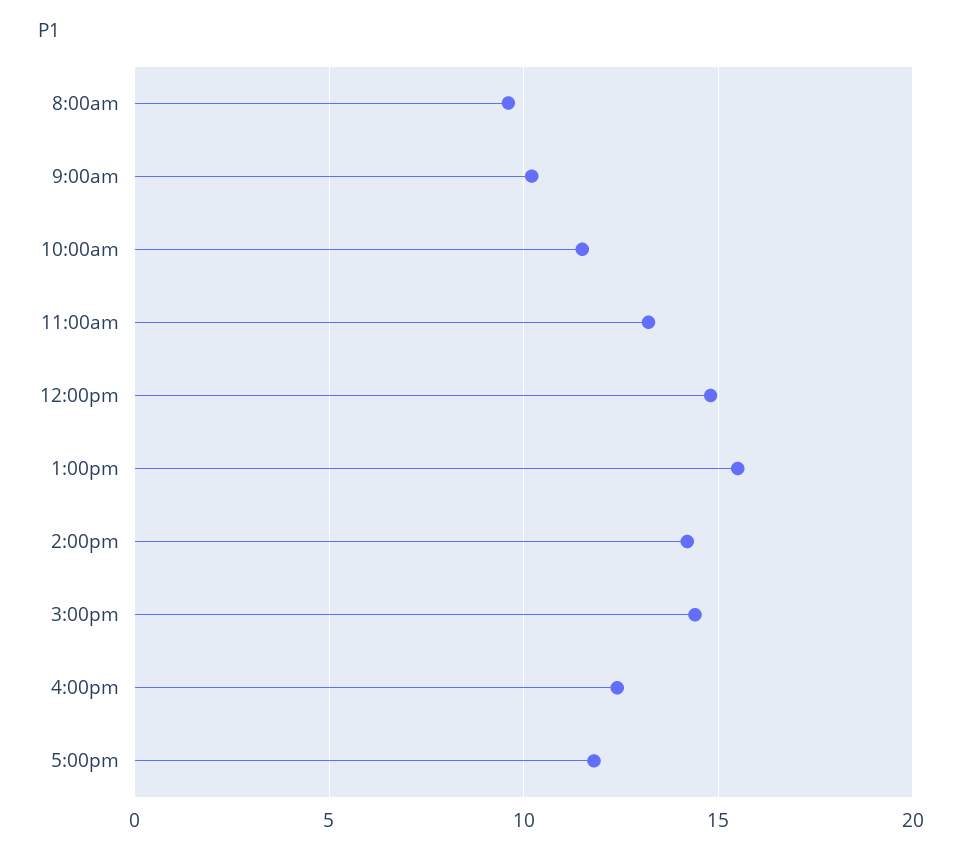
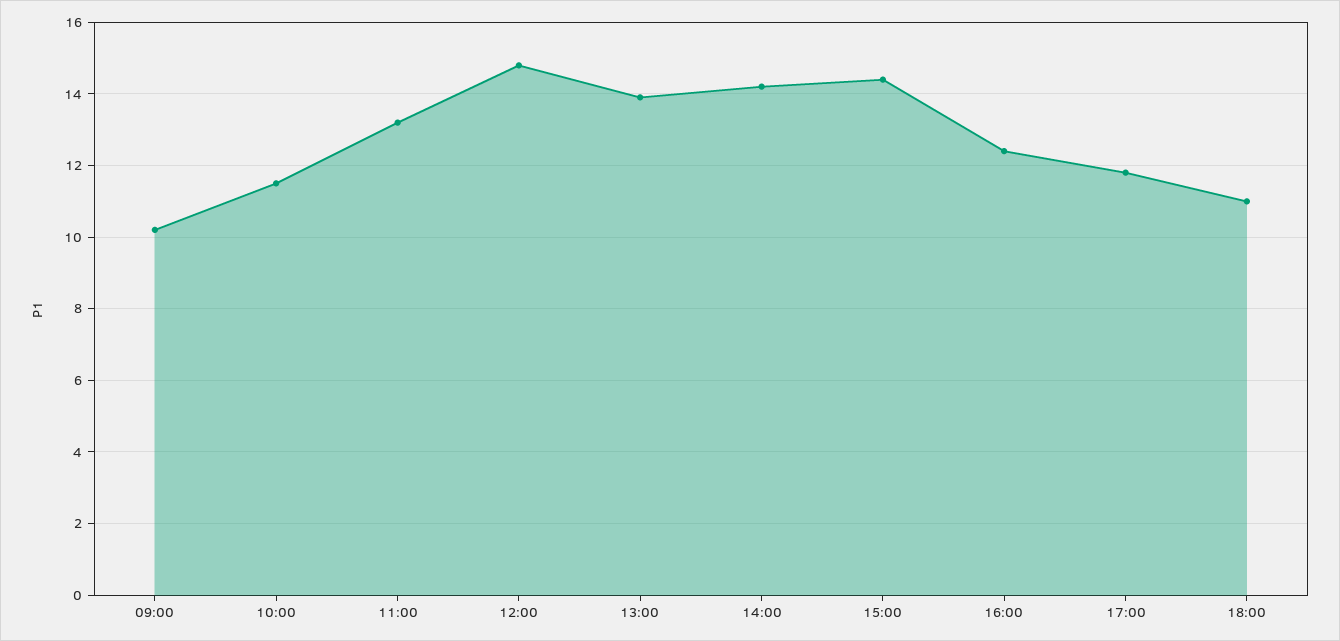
8:00am: 9.5 -> none
1:00pm: 15.5 -> 14
18:00: none -> 11

